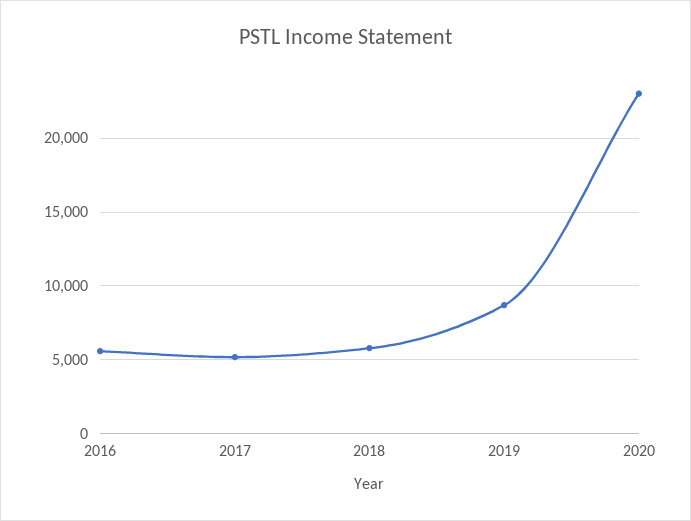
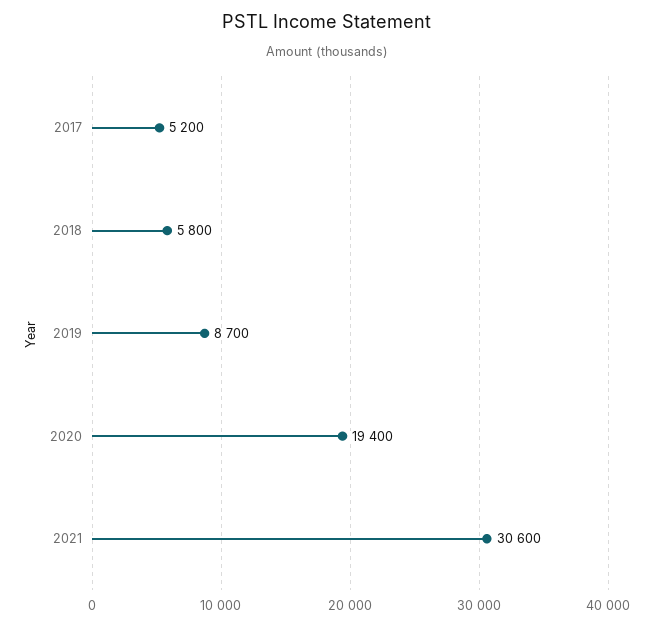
2016: 5500 -> none
2020: 23000 -> 19400
2021: none -> 30600

